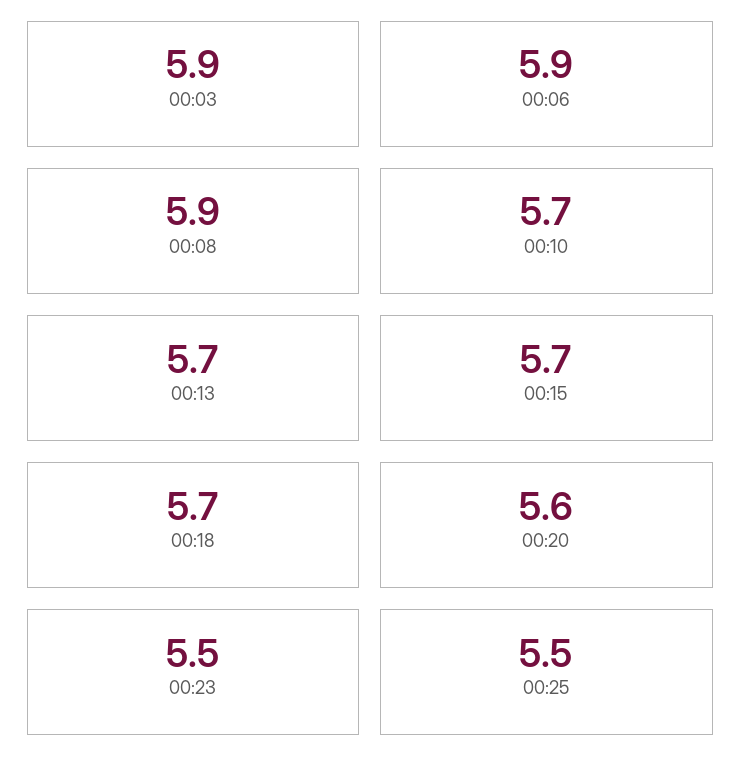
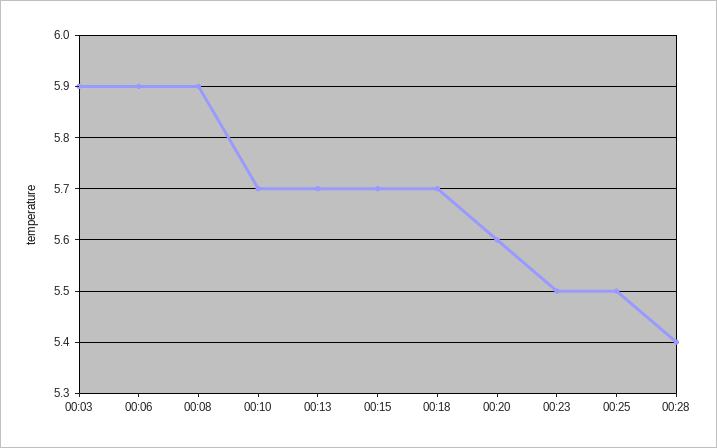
00:28: none -> 5.4

